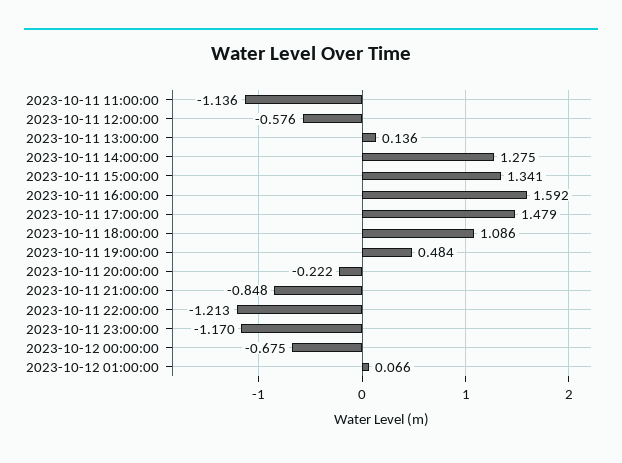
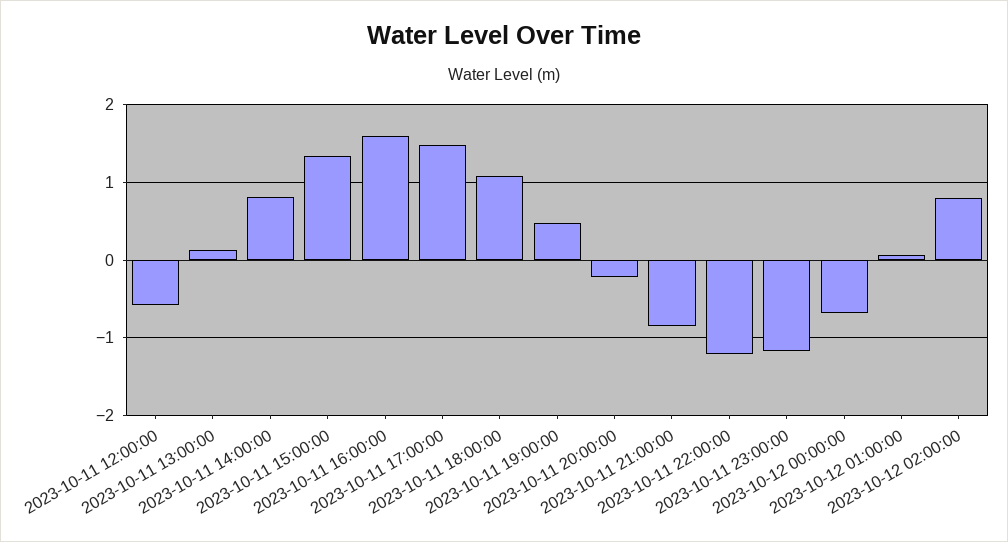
2023-10-11 11:00:00: -1.136 -> none
2023-10-11 14:00:00: 1.275 -> 0.8
2023-10-12 02:00:00: none -> 0.8

